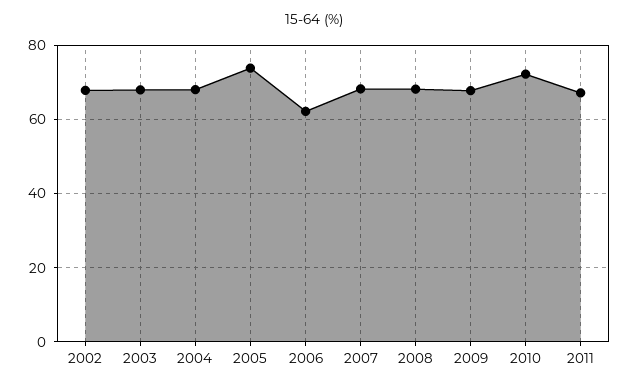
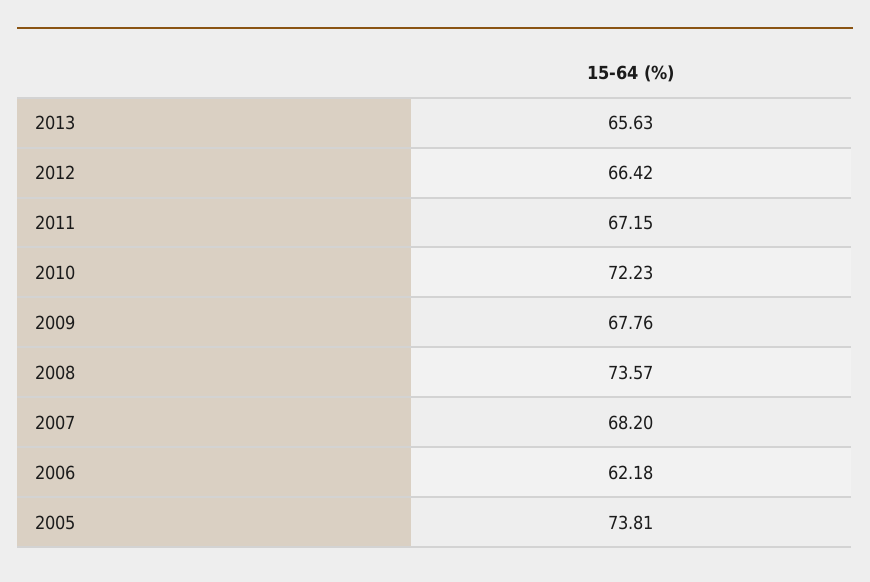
2002: 68 -> none
2003: 68 -> none
2004: 68 -> none
2008: 68 -> 73.57
2013: none -> 65.63
2012: none -> 66.42

